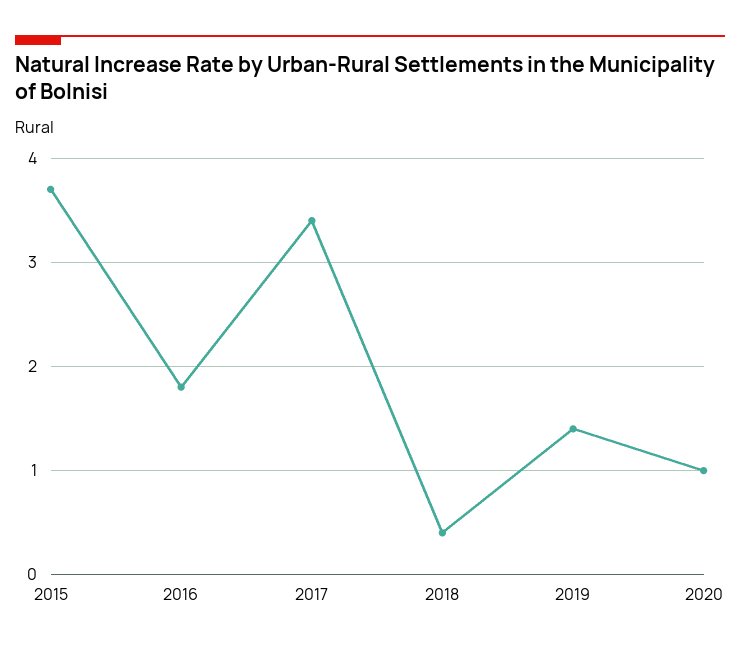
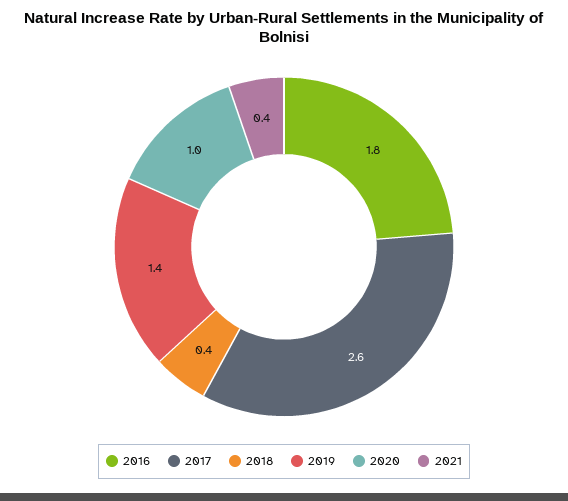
2015: 3.7 -> none
2017: 3.4 -> 2.6
2021: none -> 0.4

